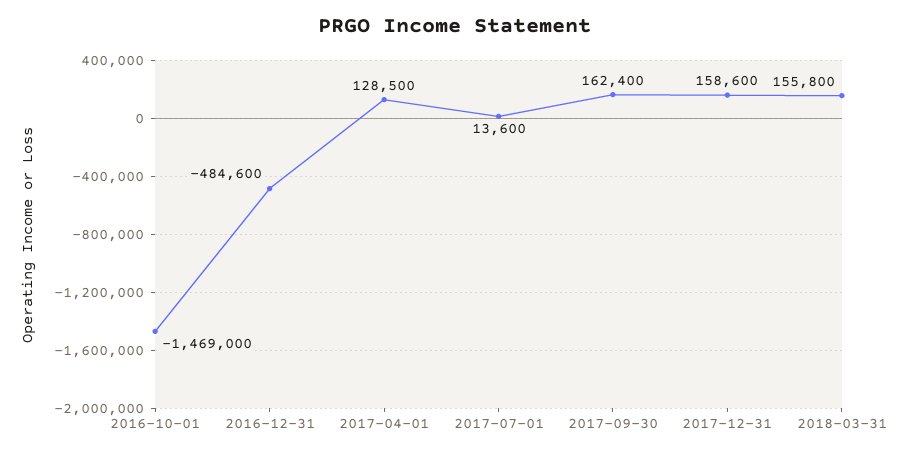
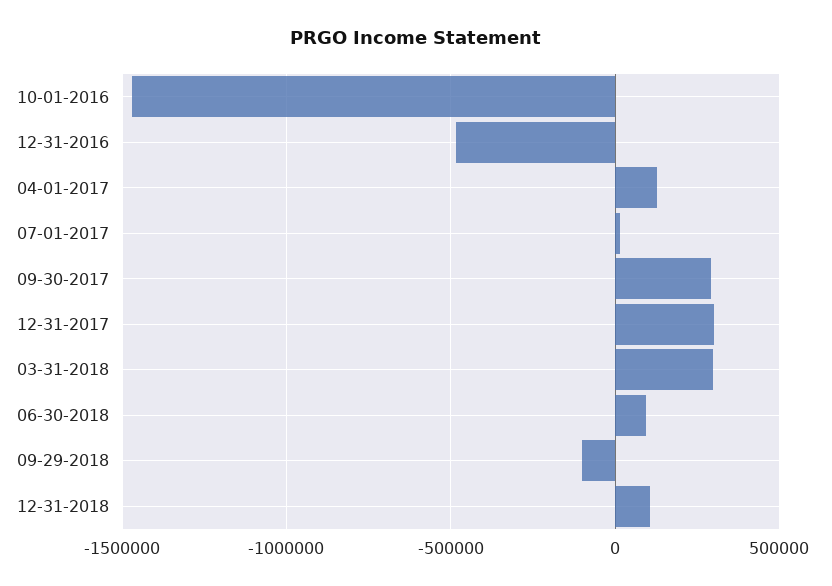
2017-09-30: 162400 -> 300000
2017-12-31: 158600 -> 300000
2018-03-31: 155800 -> 300000
06-30-2018: none -> 100000
09-29-2018: none -> -100000
12-31-2018: none -> 100000

